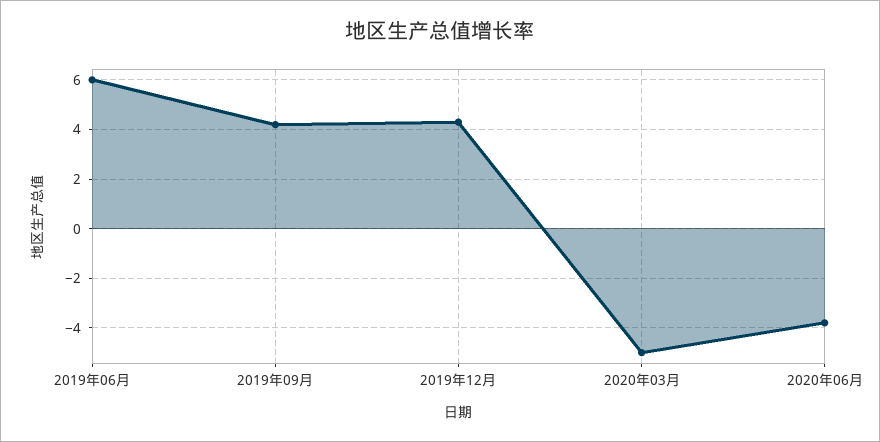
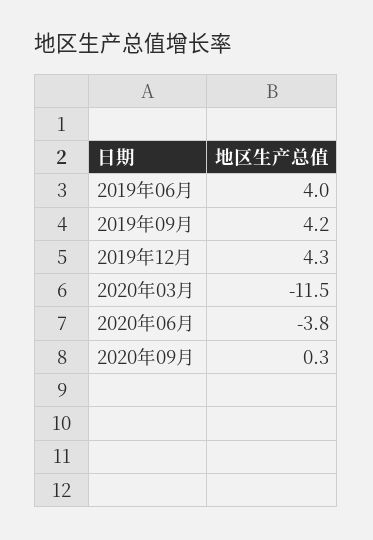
2019年06月: 6 -> 4
2020年03月: -5 -> -11.5
2020年09月: none -> 0.3

